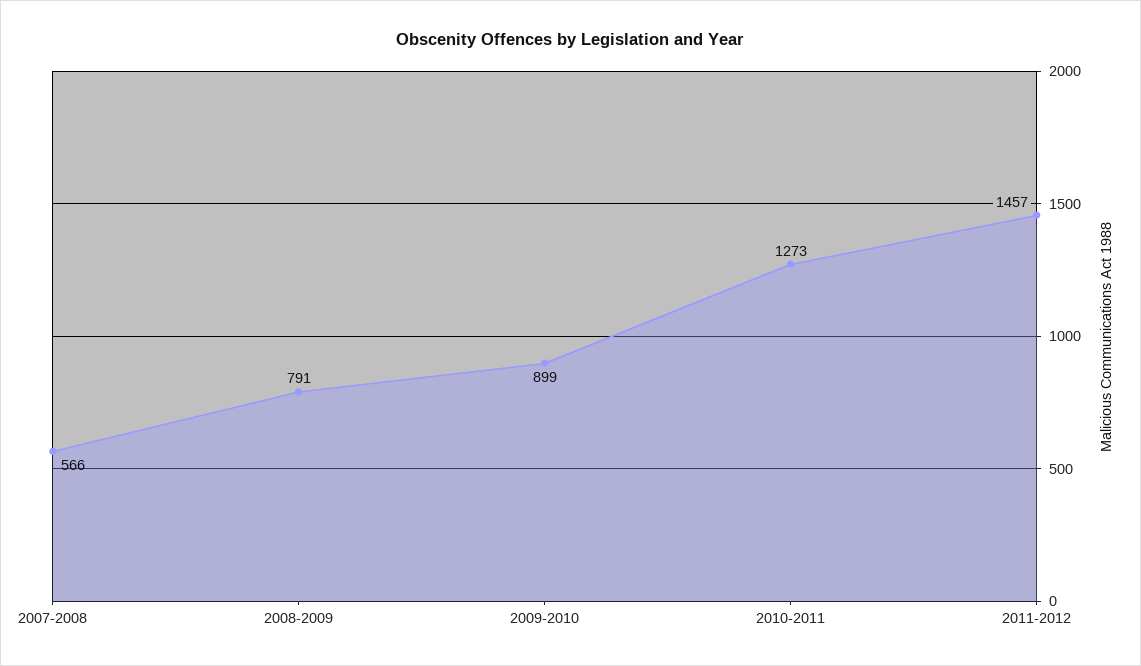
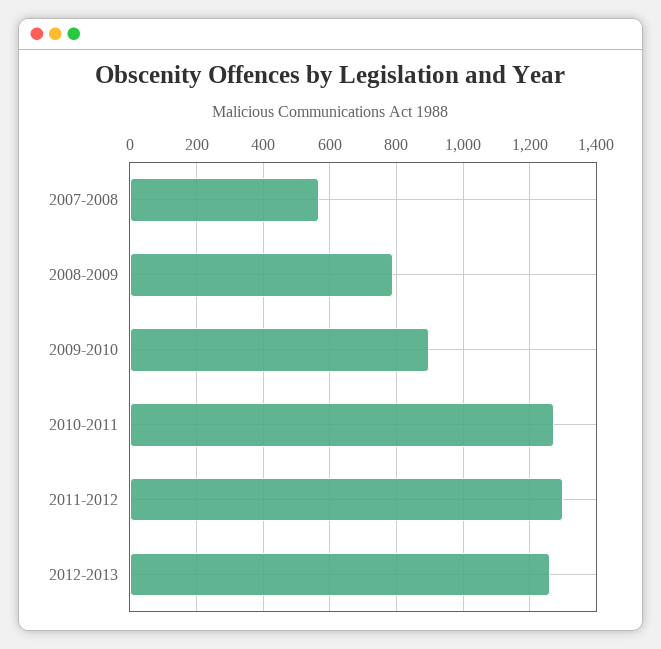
2011-2012: 1457 -> 1300
2012-2013: none -> 1260

